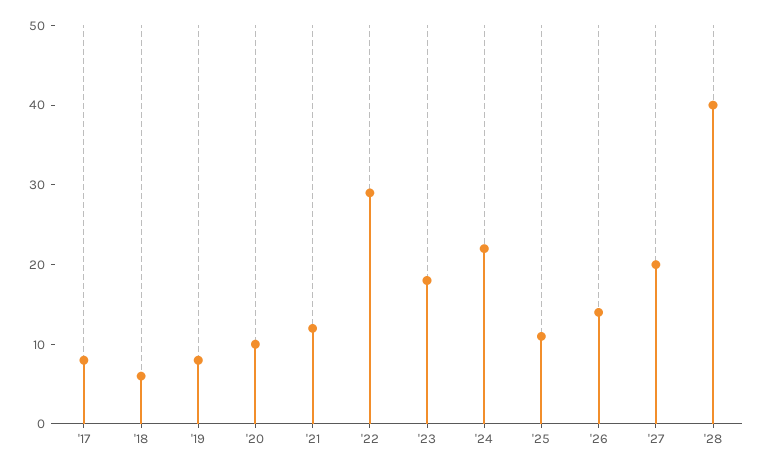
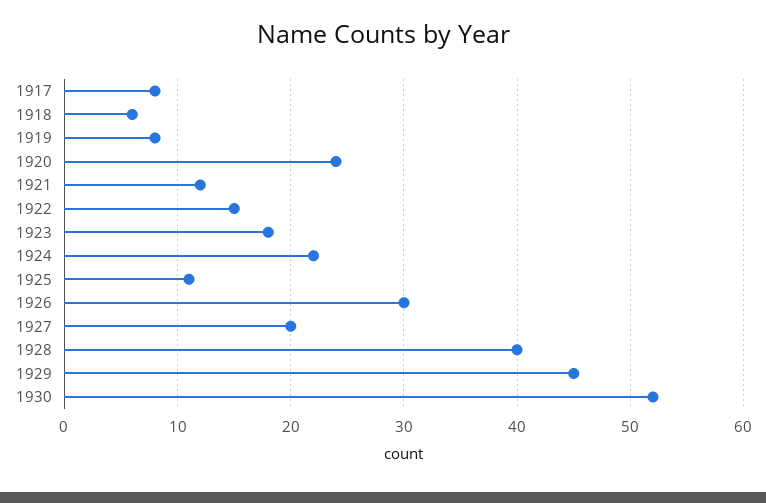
'20: 10 -> 24
'22: 30 -> 15
'26: 15 -> 30
1929: none -> 45
1930: none -> 52

